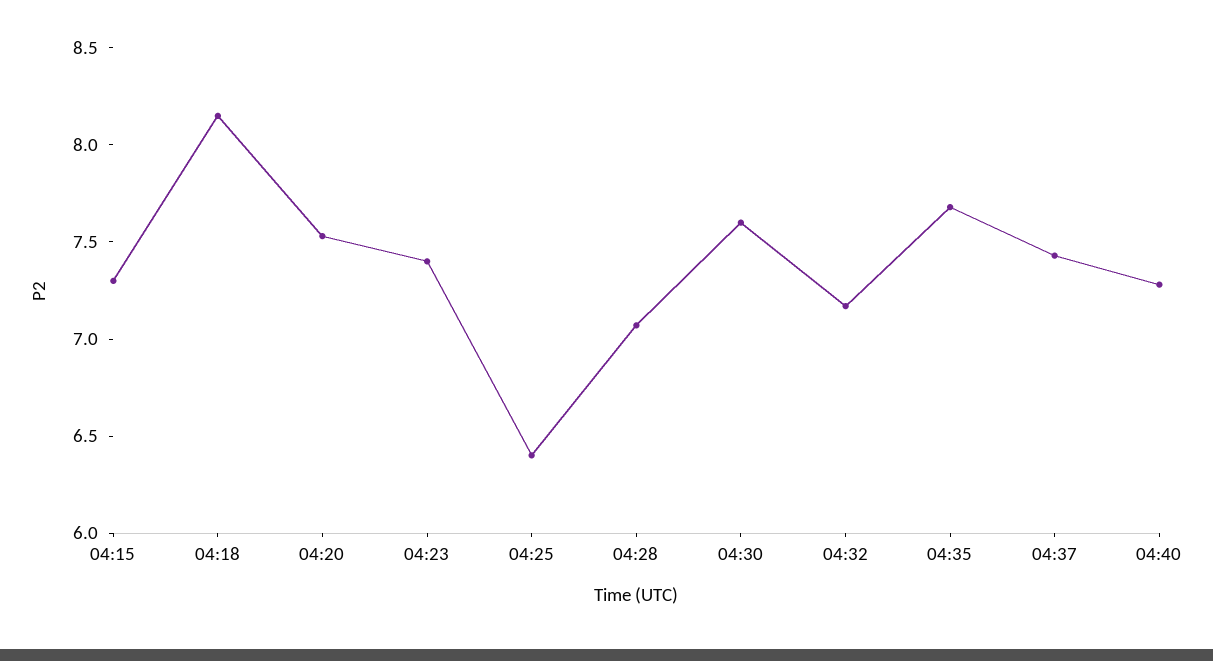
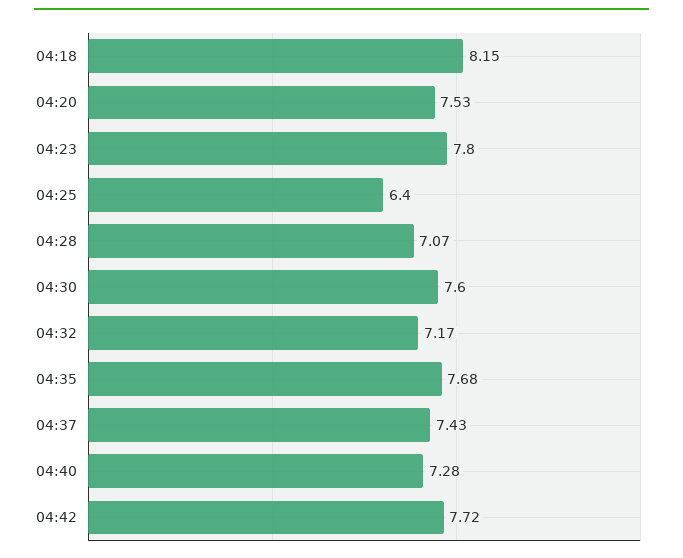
04:15: 7.3 -> none
04:23: 7.4 -> 7.8
04:42: none -> 7.72

